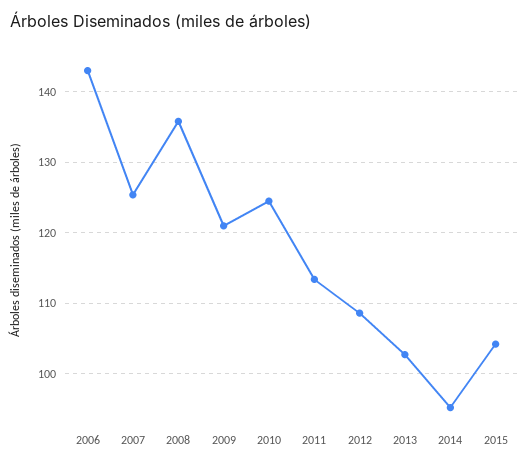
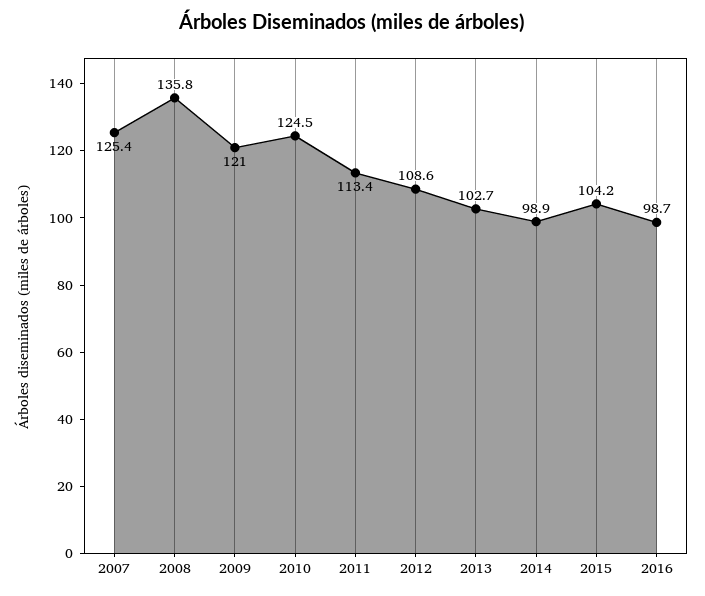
2006: 143 -> none
2014: 95 -> 98.9
2016: none -> 98.7

